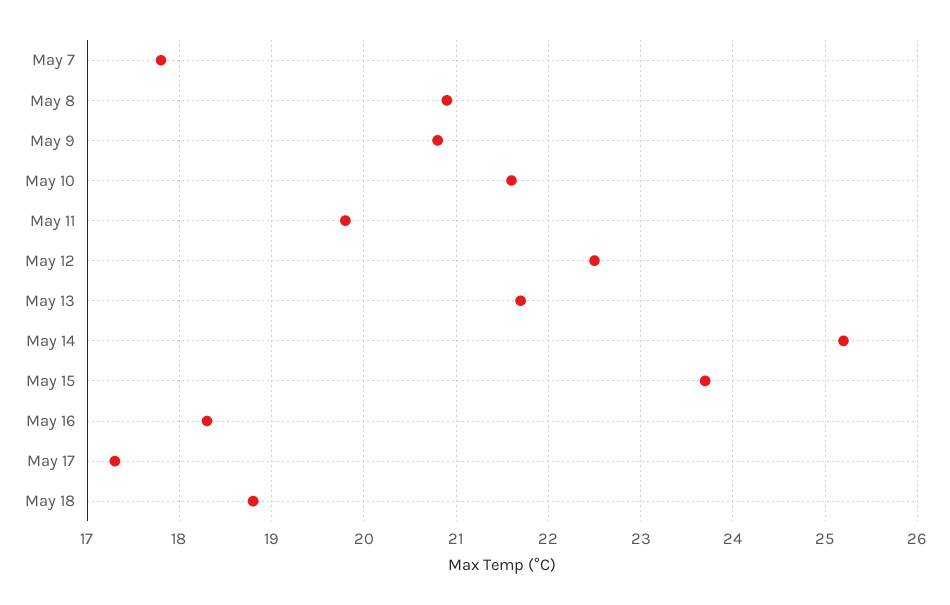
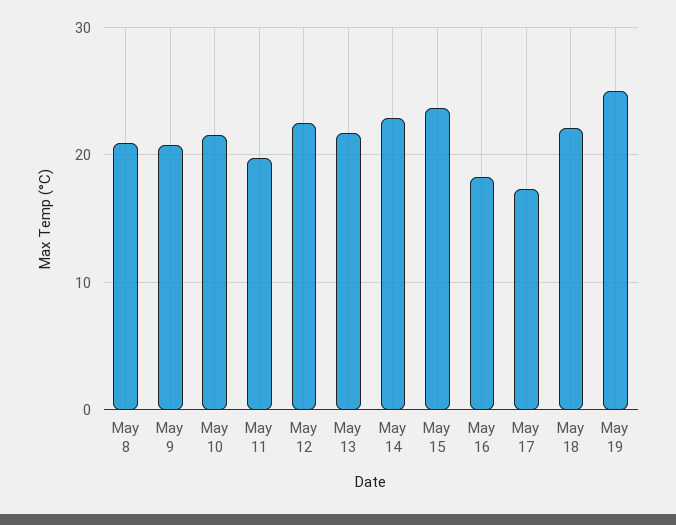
May 7: 17.8 -> none
May 14: 25.2 -> 23
May 18: 18.8 -> 22
May 19: none -> 25

